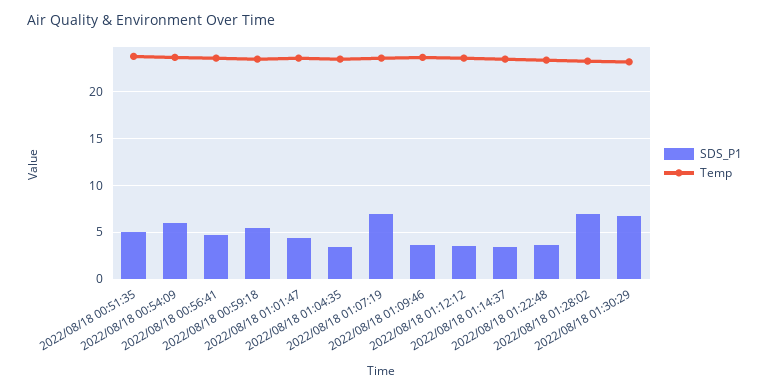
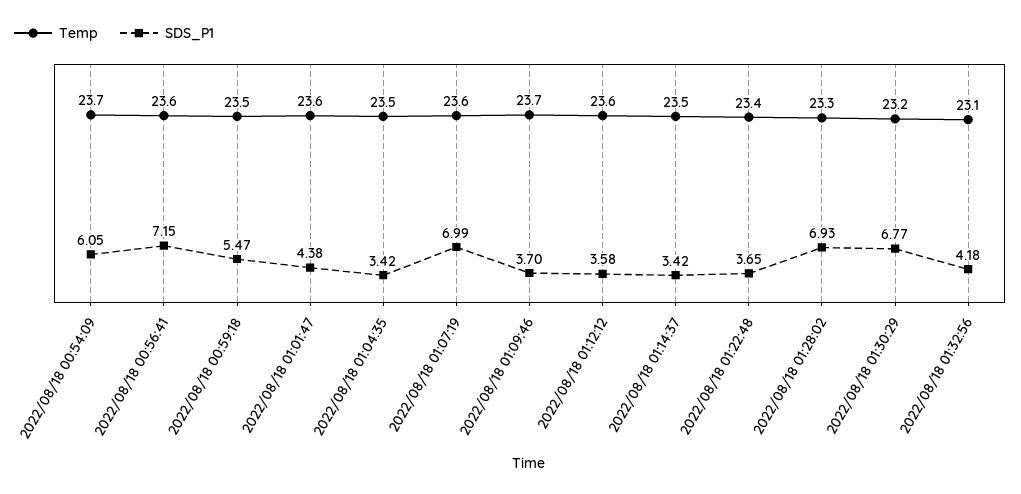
SDS_P1, 2022/08/18 00:51:35: 5 -> none
Temp, 2022/08/18 00:51:35: 24 -> none
SDS_P1, 2022/08/18 00:56:41: 5 -> 7.15
Temp, 2022/08/18 01:32:56: none -> 23.1
SDS_P1, 2022/08/18 01:32:56: none -> 4.18

